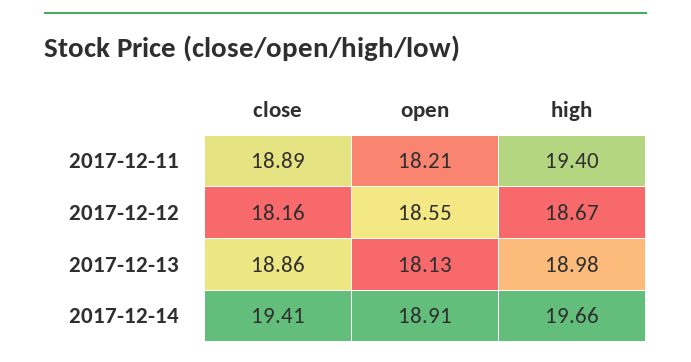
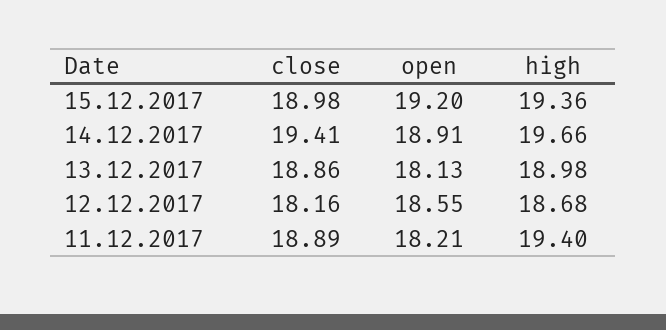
high, 2017-12-12: 18.67 -> 18.68
close, 15.12.2017: none -> 18.98
open, 15.12.2017: none -> 19.2
high, 15.12.2017: none -> 19.36

